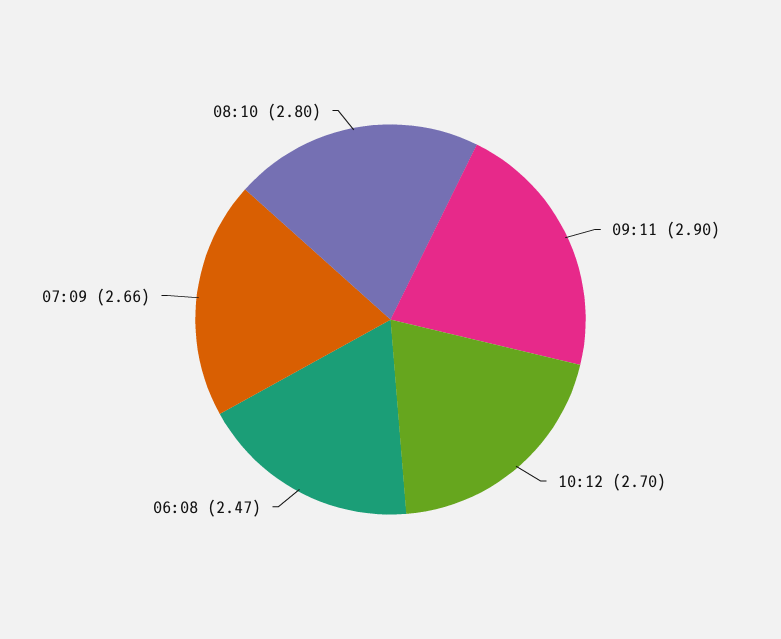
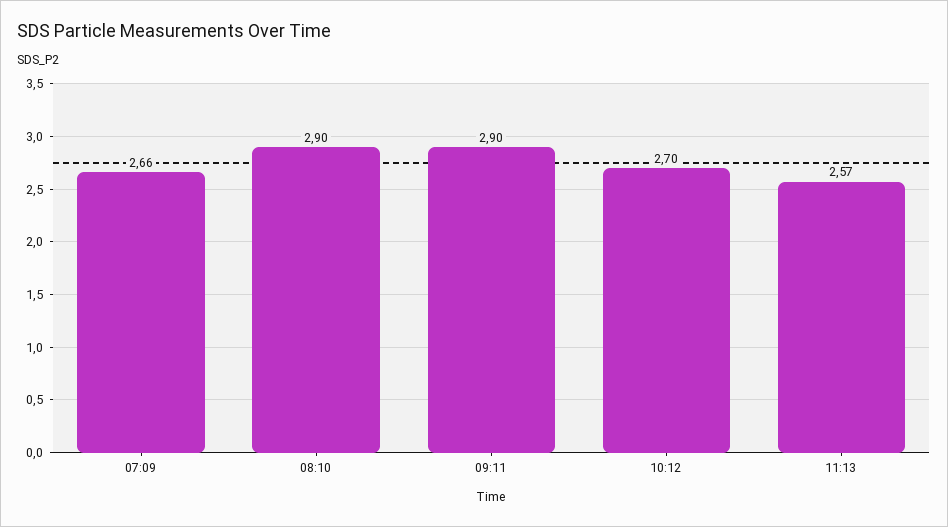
06:08: 2.47 -> none
08:10: 2.8 -> 2.9
11:13: none -> 2.57

